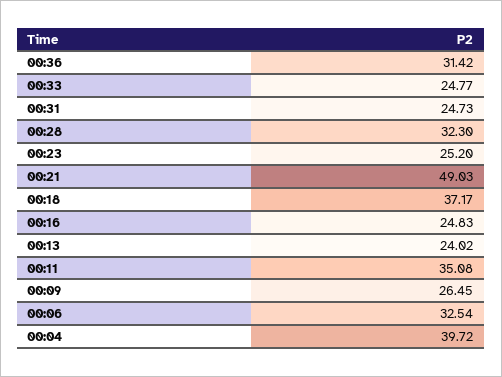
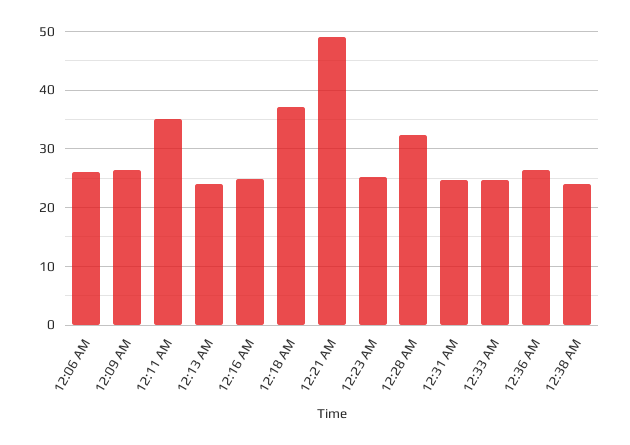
00:36: 31.42 -> 26
00:06: 32.54 -> 26
00:04: 39.72 -> none
12:38 AM: none -> 24

